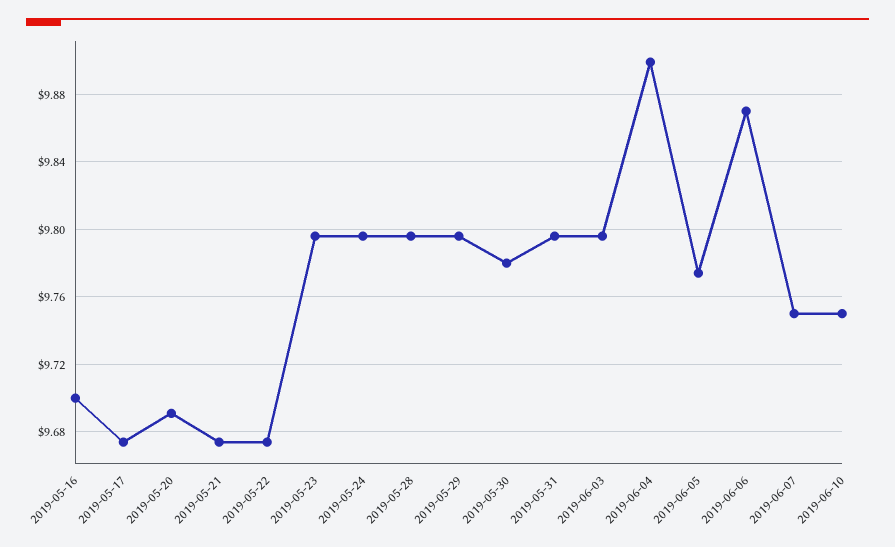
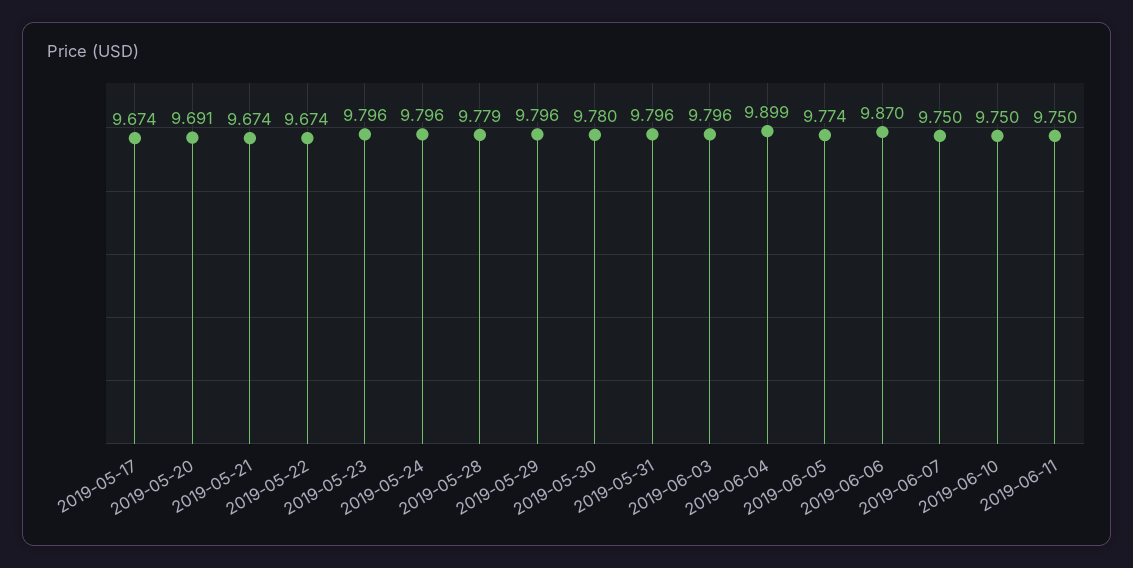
2019-05-16: 9.7 -> none
2019-05-28: 9.795 -> 9.779
2019-06-11: none -> 9.75

